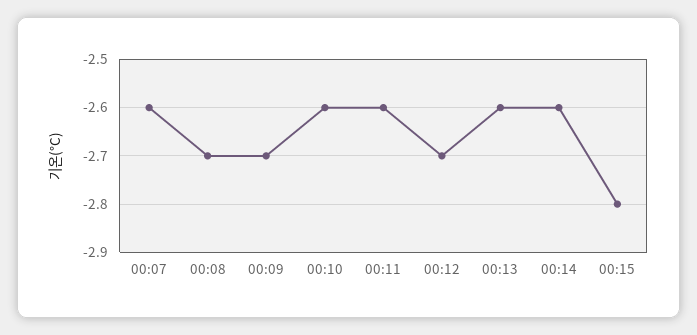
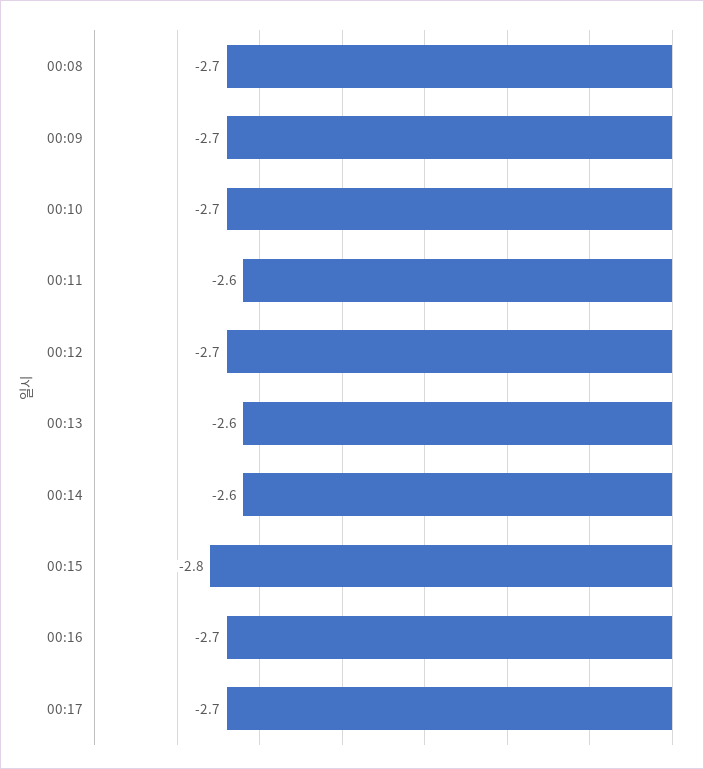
00:07: -2.6 -> none
00:10: -2.6 -> -2.7
00:16: none -> -2.7
00:17: none -> -2.7

